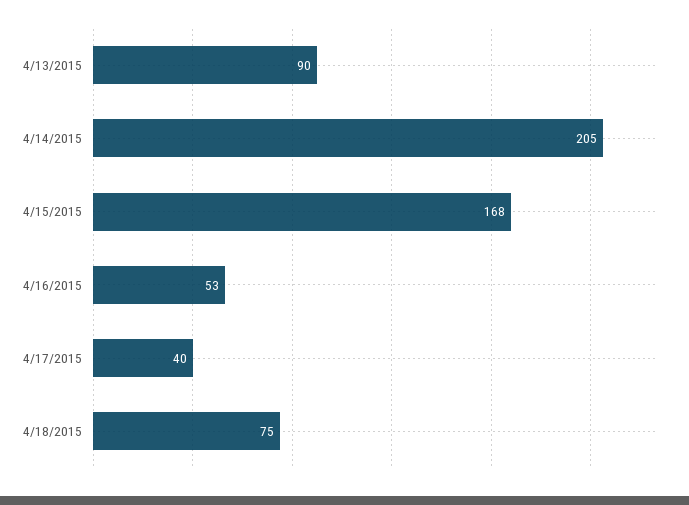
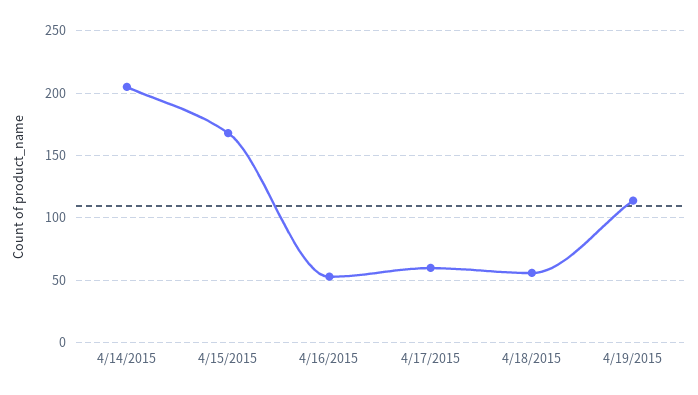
4/13/2015: 90 -> none
4/17/2015: 40 -> 60
4/18/2015: 75 -> 55
4/19/2015: none -> 115

